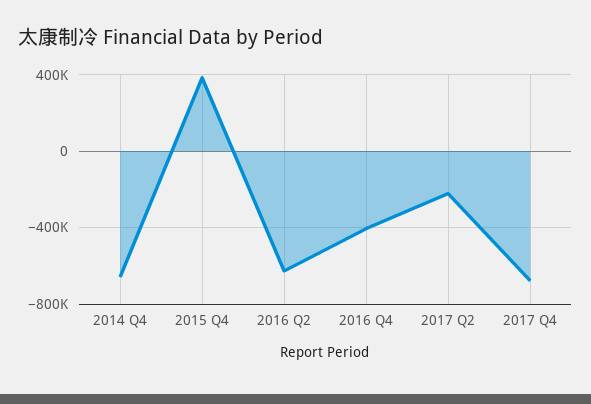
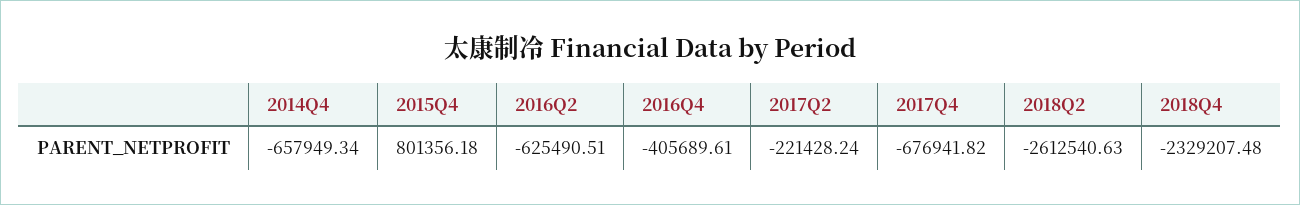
2015 Q4: 400000 -> 801356.18
2018Q2: none -> -2612540.63
2018Q4: none -> -2329207.48

